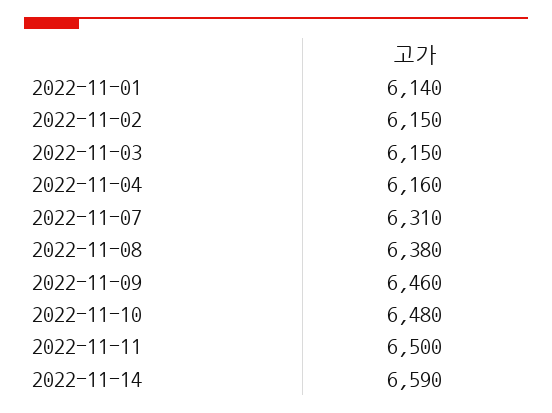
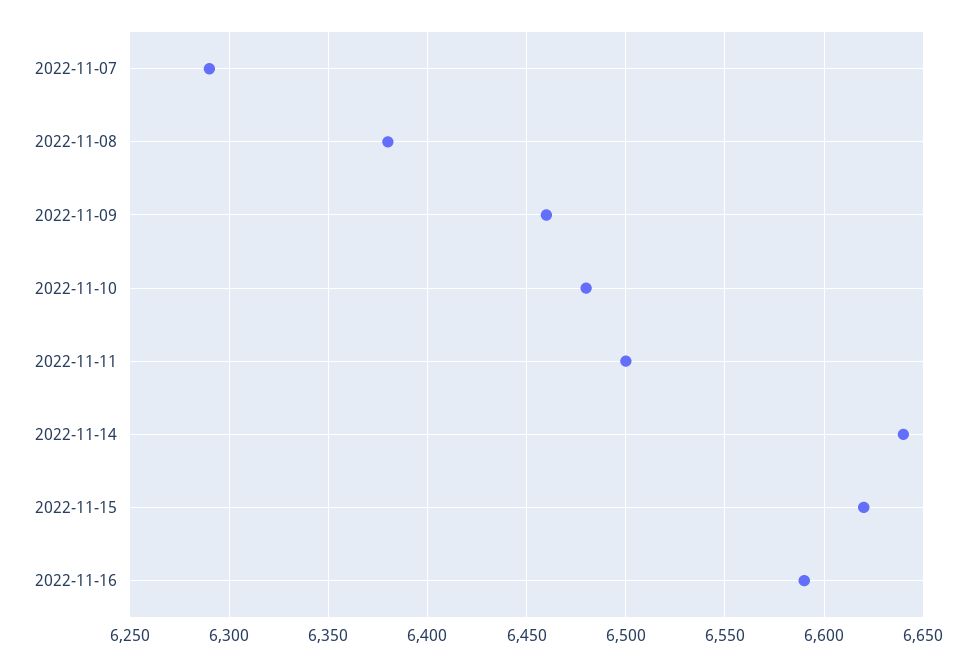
2022-11-01: 6140 -> none
2022-11-02: 6150 -> none
2022-11-03: 6150 -> none
2022-11-04: 6160 -> none
2022-11-07: 6310 -> 6290
2022-11-14: 6590 -> 6640
2022-11-15: none -> 6620
2022-11-16: none -> 6590

